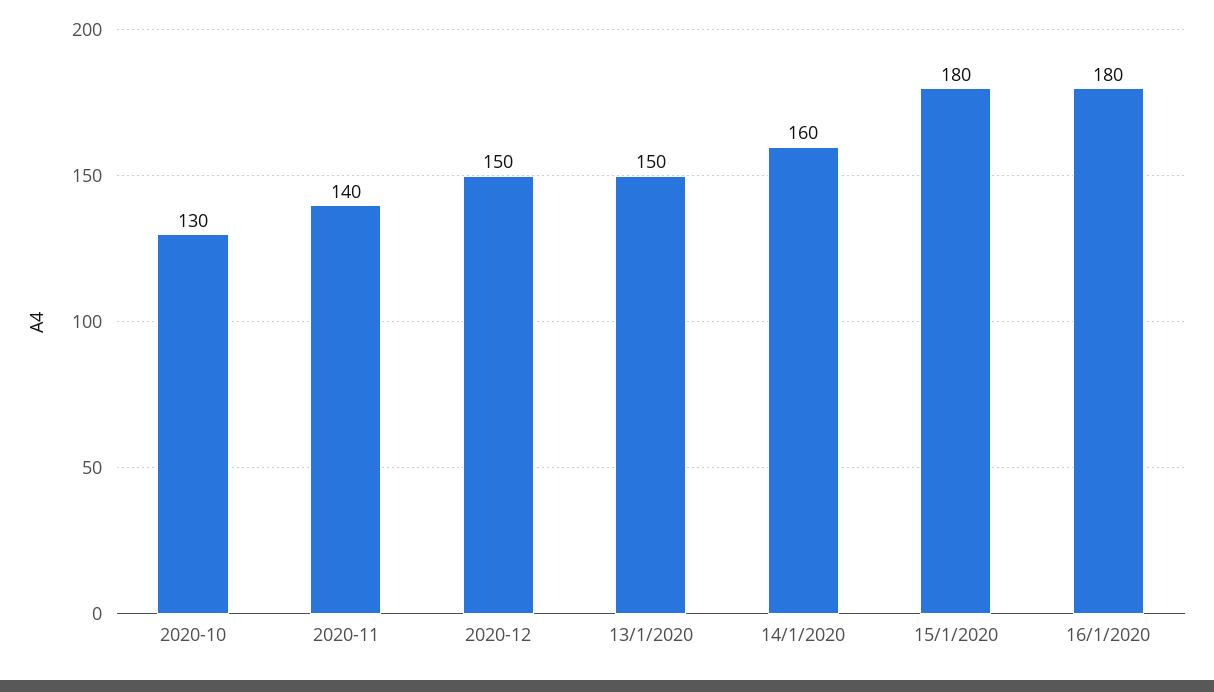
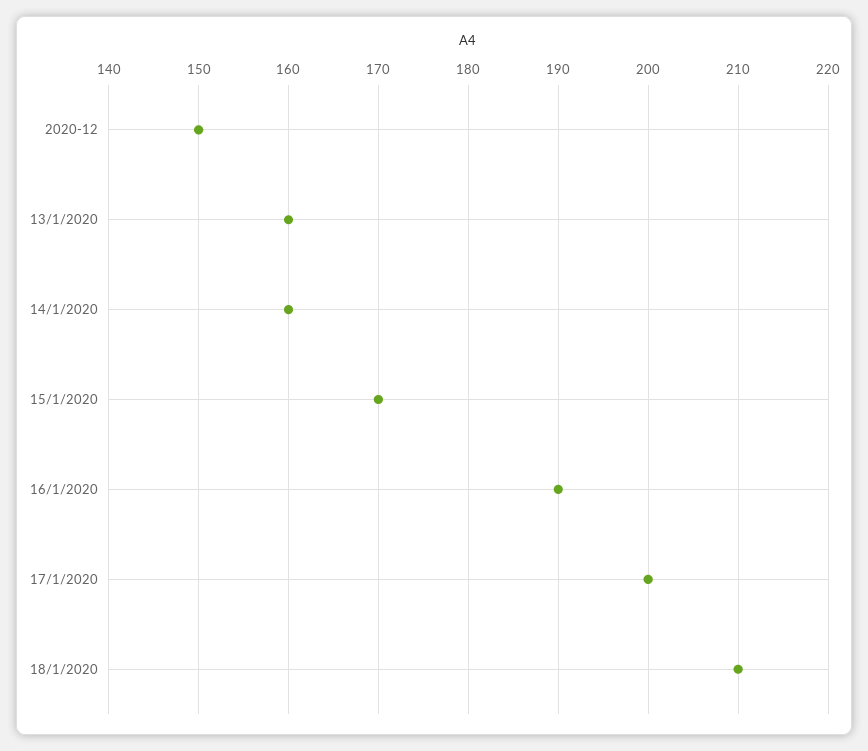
2020-10: 130 -> none
2020-11: 140 -> none
13/1/2020: 150 -> 160
15/1/2020: 180 -> 170
16/1/2020: 180 -> 190
17/1/2020: none -> 200
18/1/2020: none -> 210

